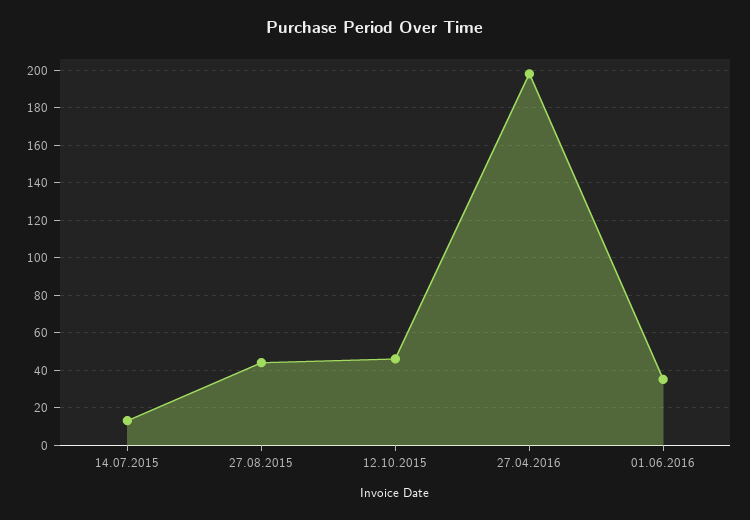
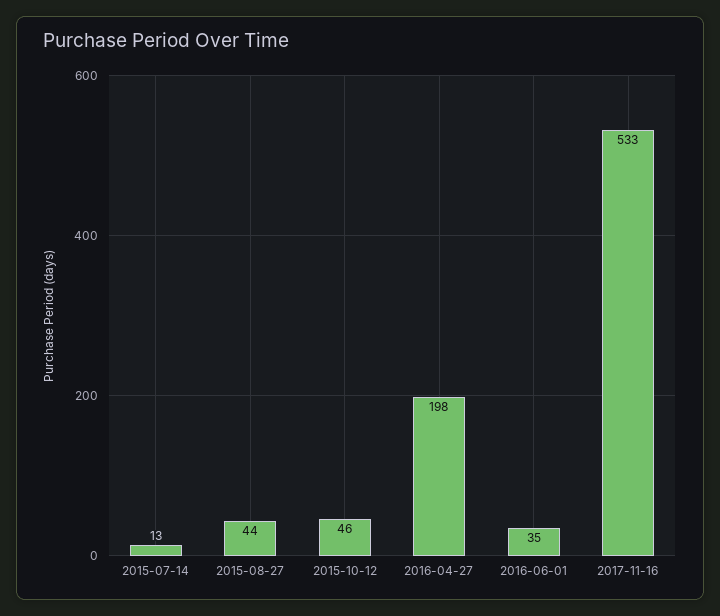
2017-11-16: none -> 533

